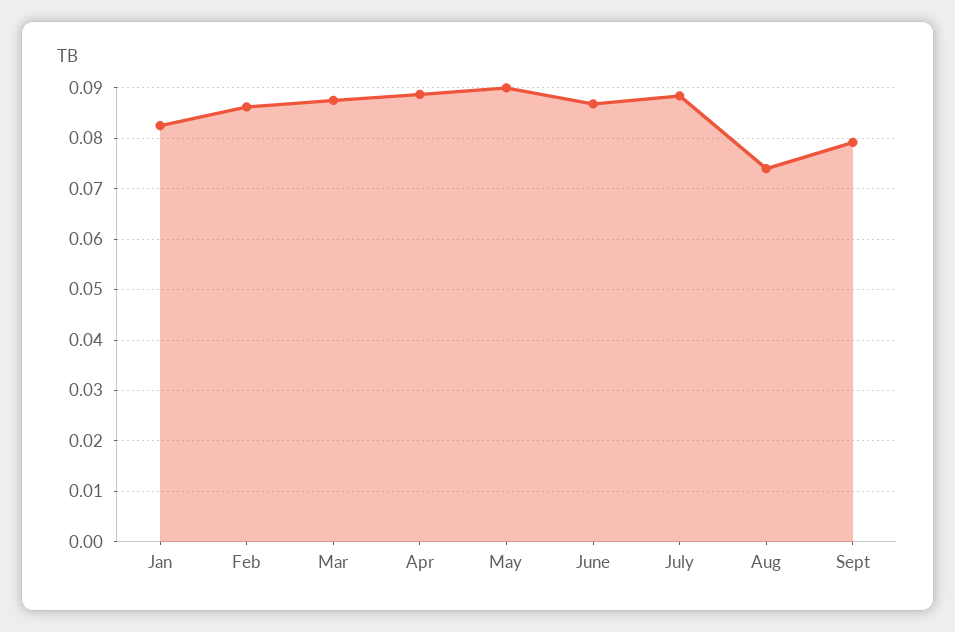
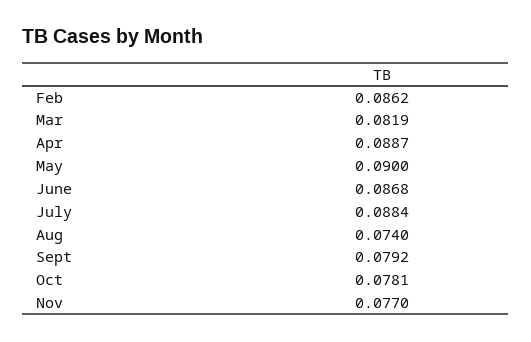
Jan: 0.082 -> none
Mar: 0.088 -> 0.0819
Oct: none -> 0.0781
Nov: none -> 0.077

